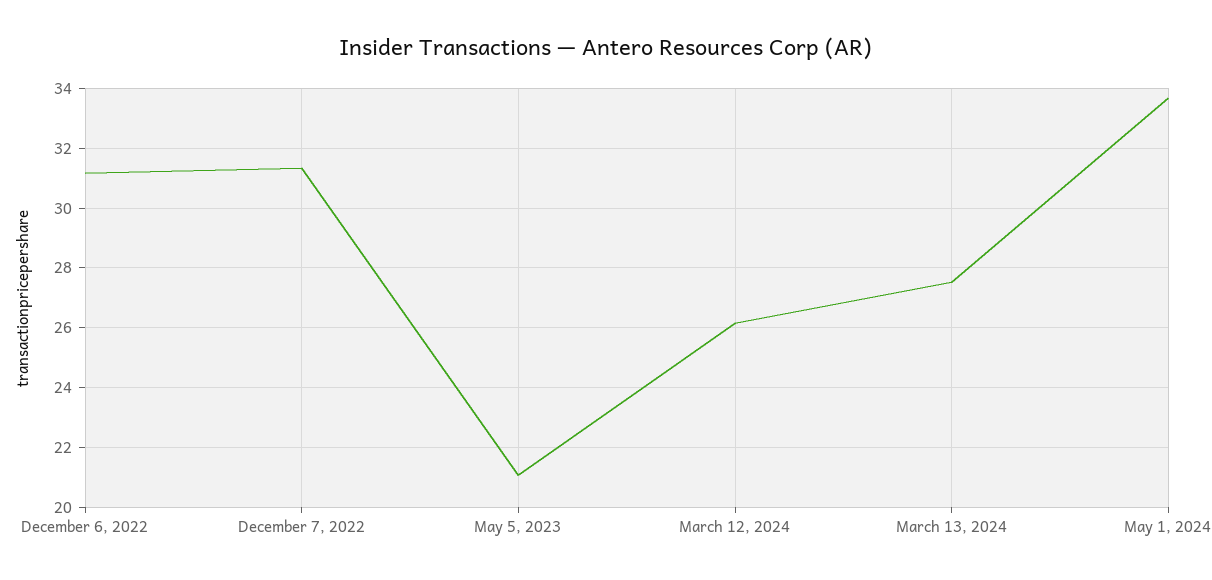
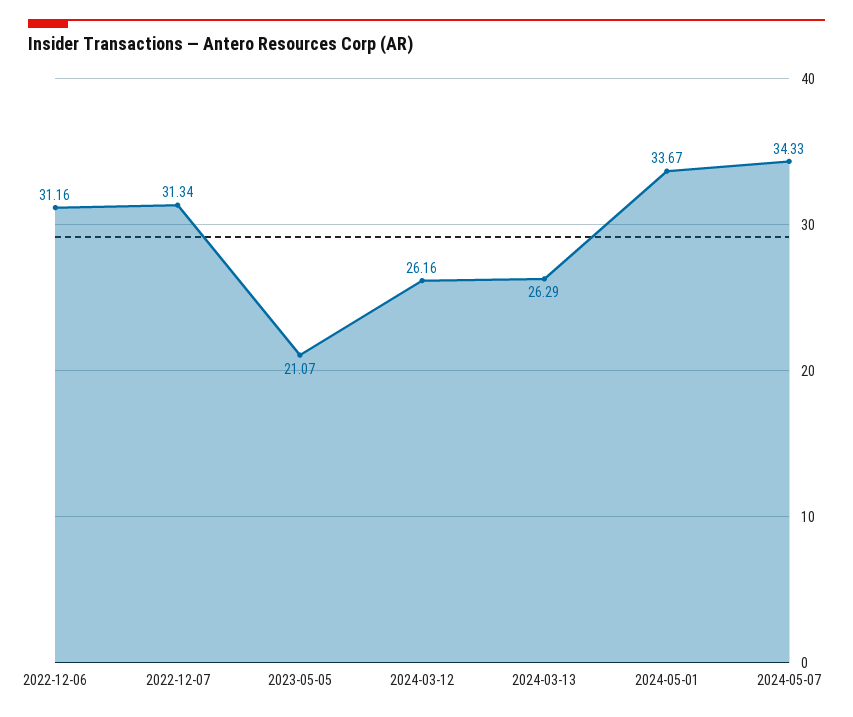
March 13, 2024: 27.5 -> 26.29
2024-05-07: none -> 34.33

